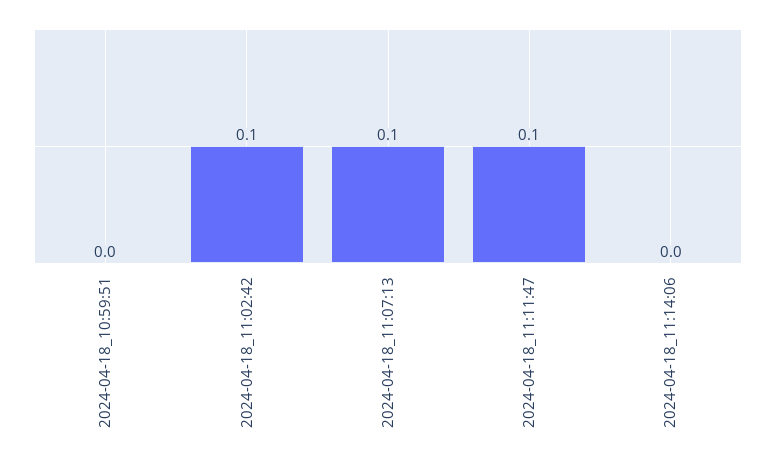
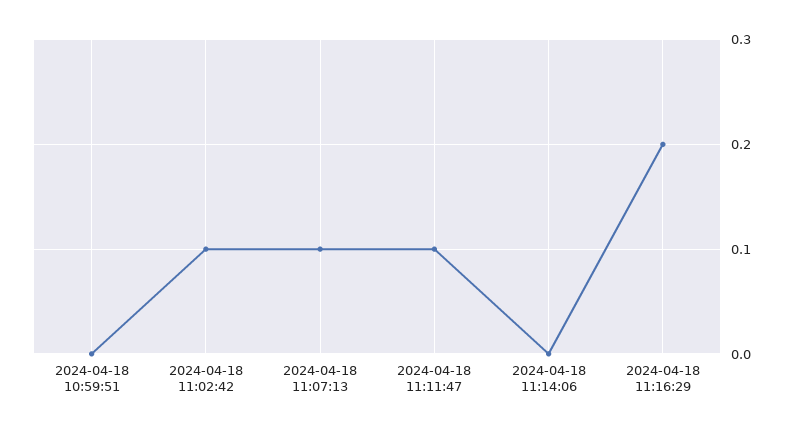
2024-04-18 11:16:29: none -> 0.2

